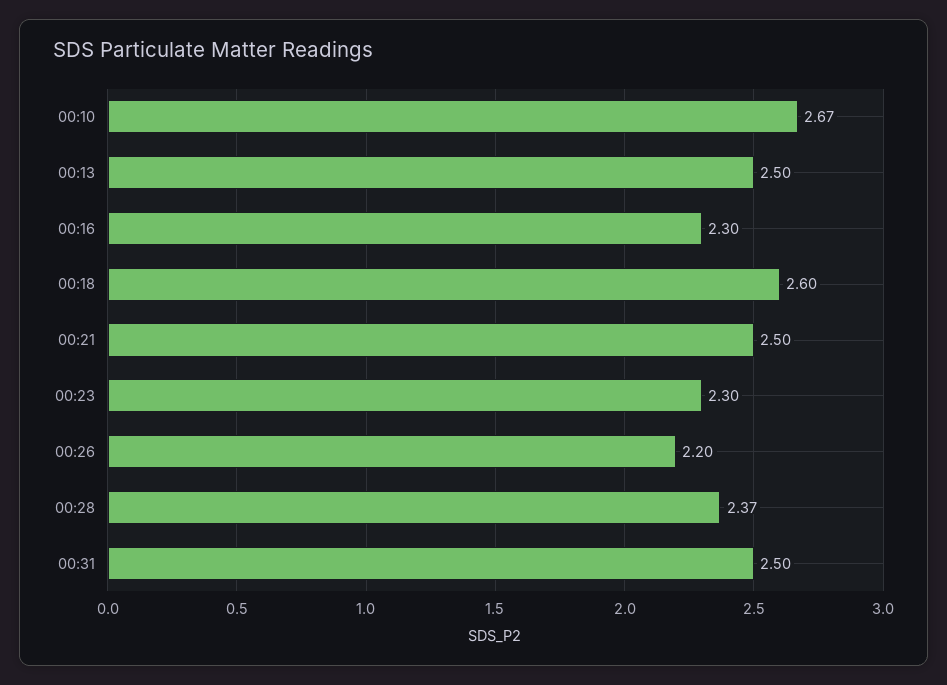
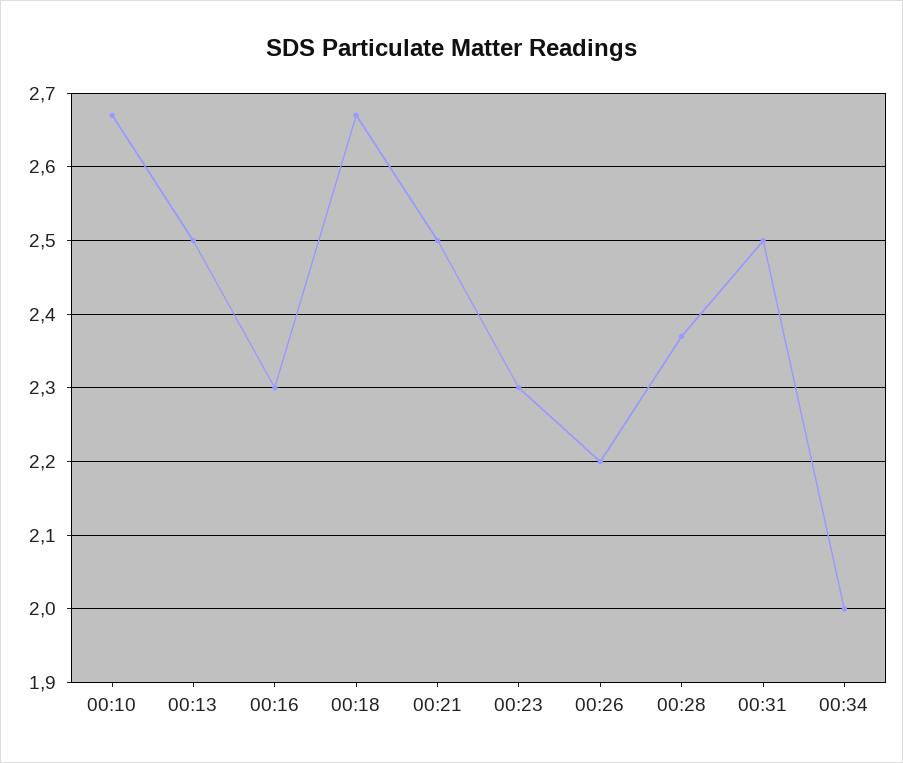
00:18: 2.6 -> 2.67
00:34: none -> 2

